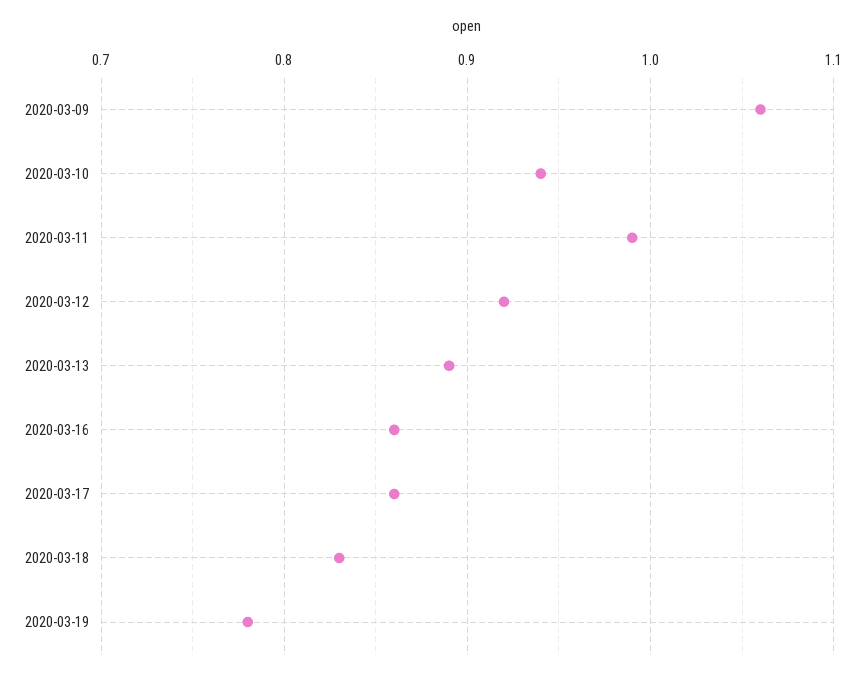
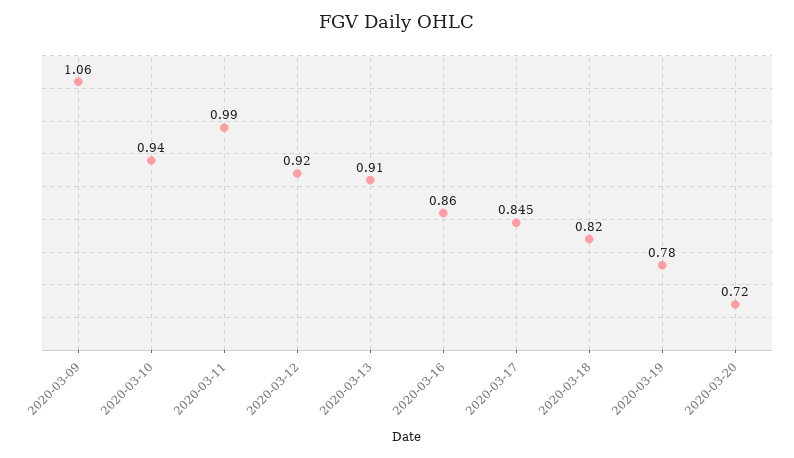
2020-03-13: 0.89 -> 0.91
2020-03-17: 0.86 -> 0.845
2020-03-18: 0.83 -> 0.82
2020-03-20: none -> 0.72

